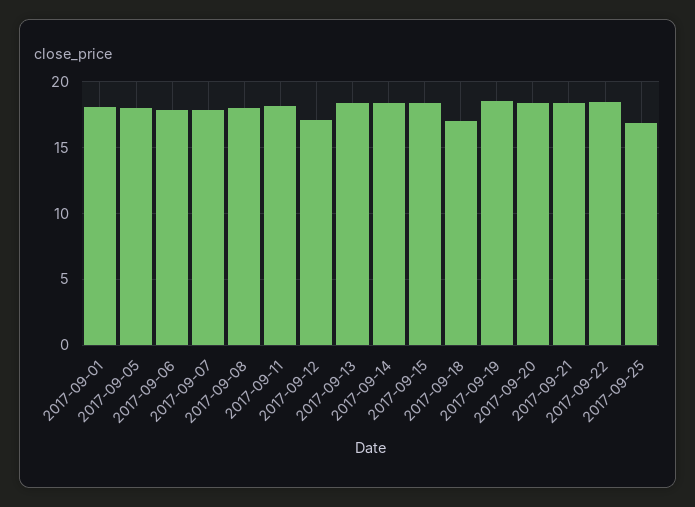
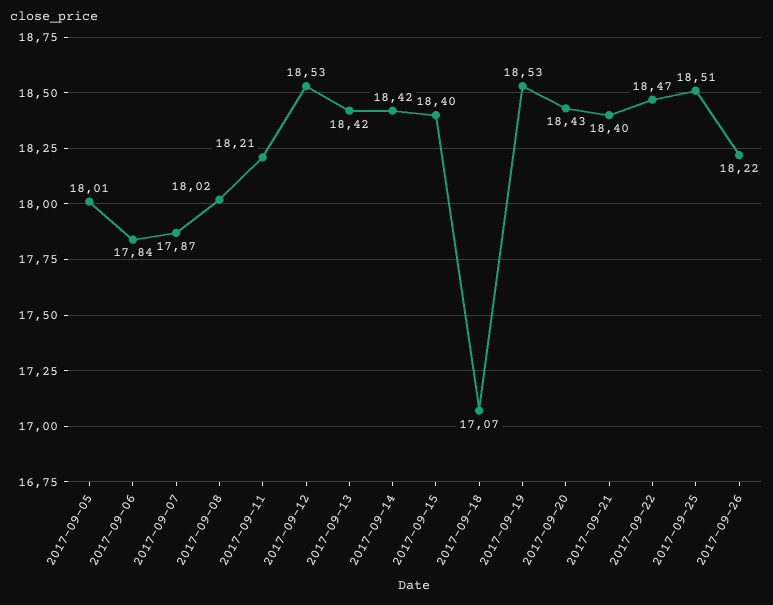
2017-09-01: 18 -> none
2017-09-12: 17 -> 18.53
2017-09-25: 17 -> 18.51
2017-09-26: none -> 18.22

